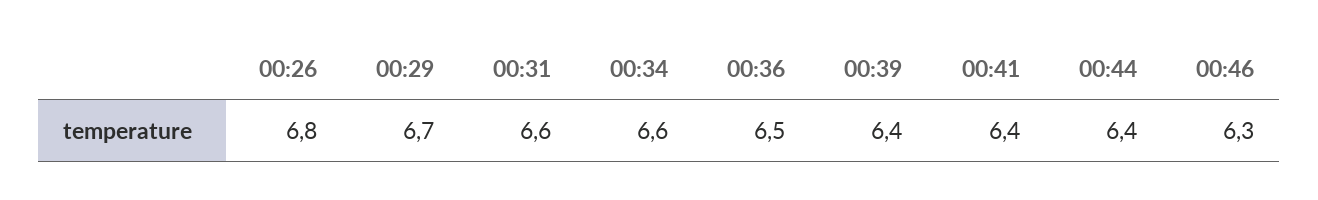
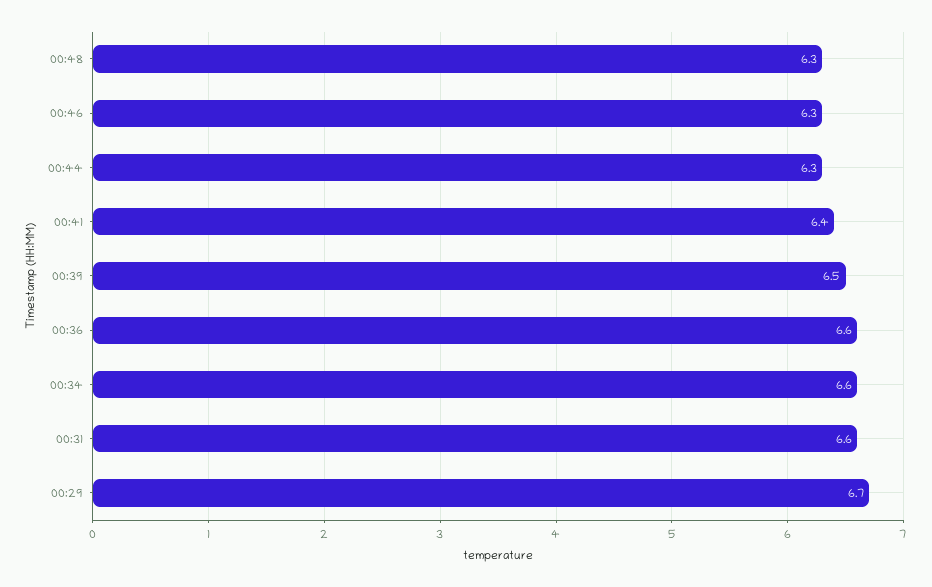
00:26: 6.8 -> none
00:36: 6.5 -> 6.6
00:39: 6.4 -> 6.5
00:44: 6.4 -> 6.3
00:48: none -> 6.3

